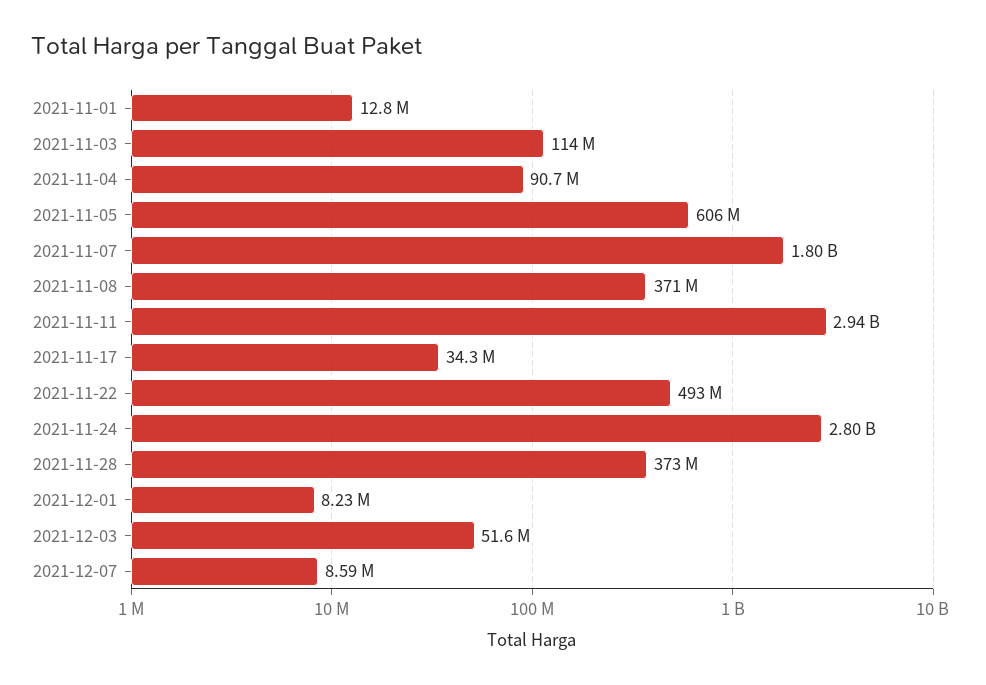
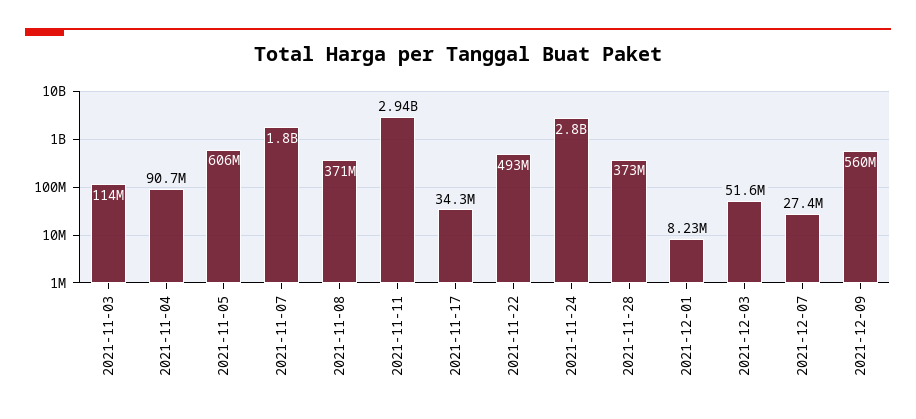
2021-11-01: 12800000 -> none
2021-12-07: 8590000 -> 27400000
2021-12-09: none -> 560000000

